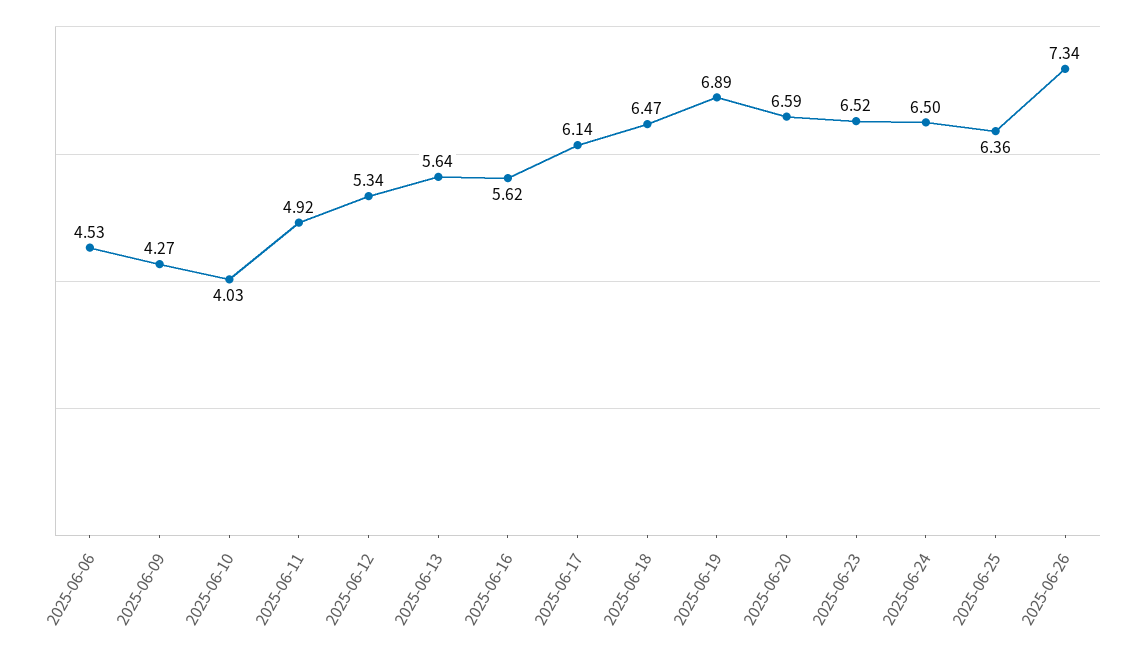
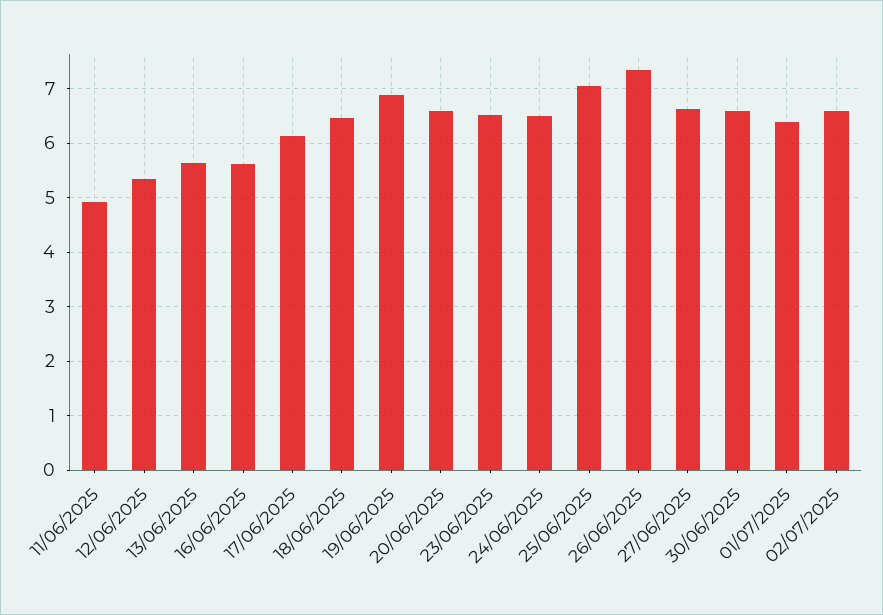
2025-06-06: 4.53 -> none
2025-06-09: 4.27 -> none
2025-06-10: 4.03 -> none
2025-06-25: 6.36 -> 7
27/06/2025: none -> 6.6
30/06/2025: none -> 6.6
01/07/2025: none -> 6.4
02/07/2025: none -> 6.6

